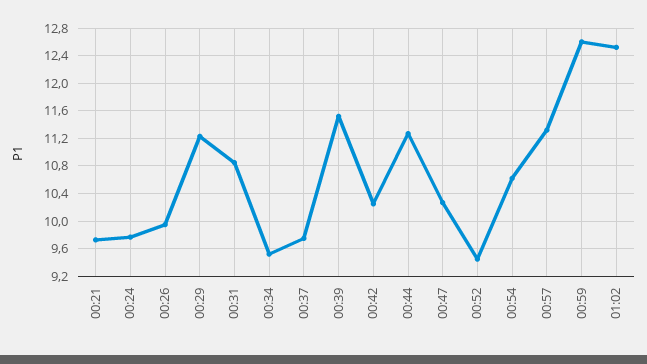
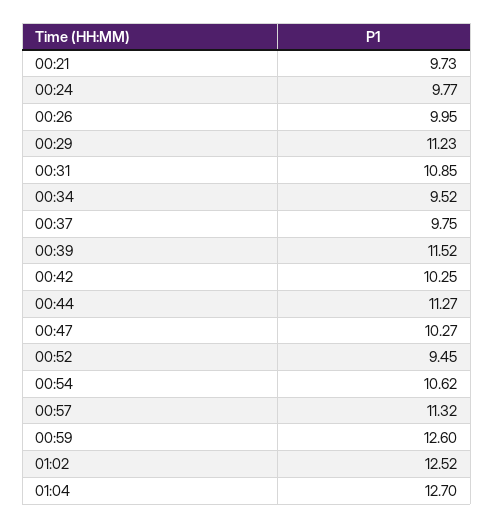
01:04: none -> 12.7

